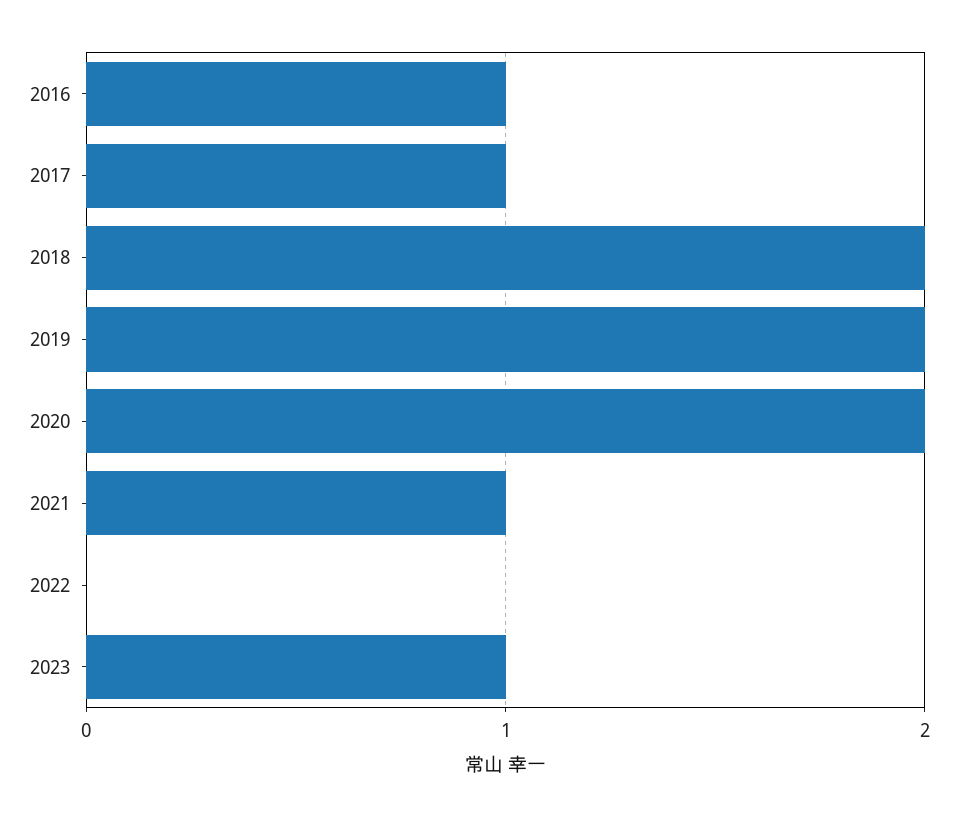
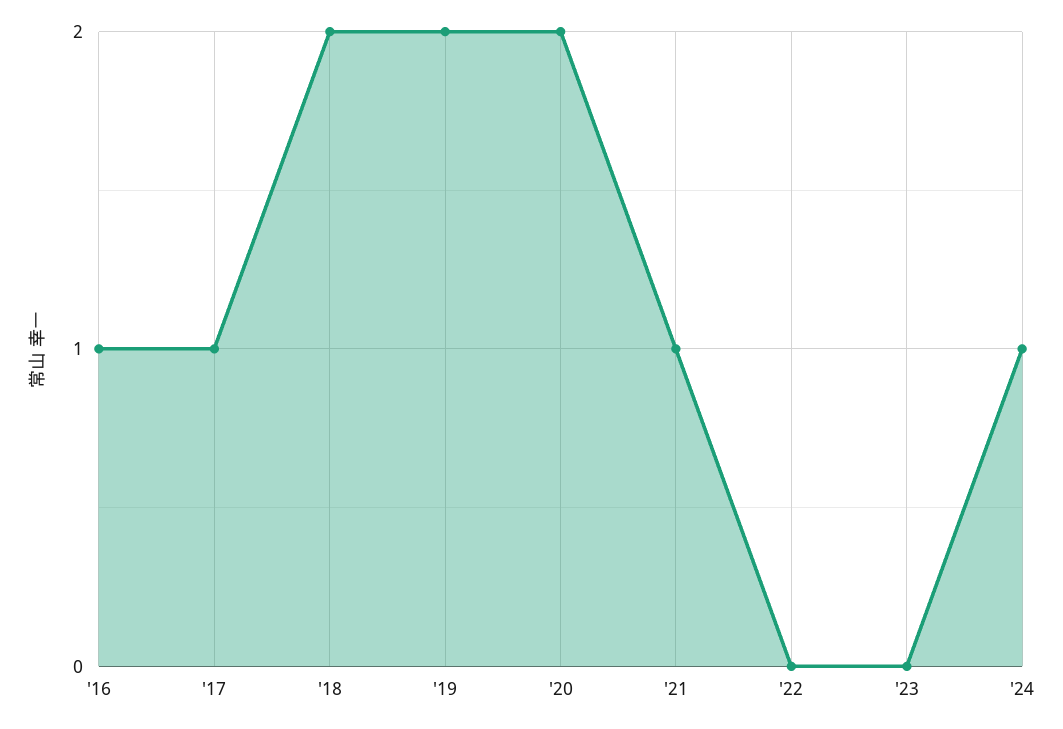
2023: 1 -> 0
'24: none -> 1

